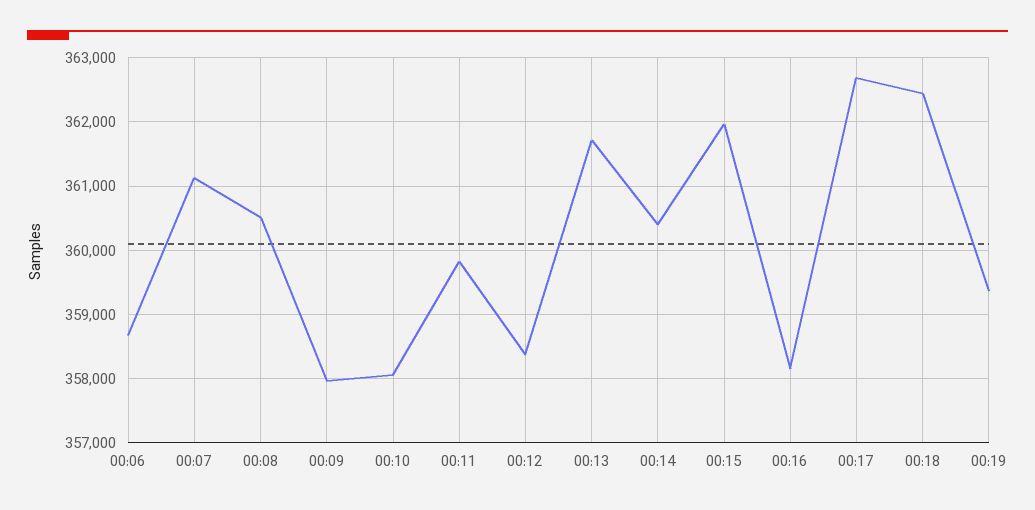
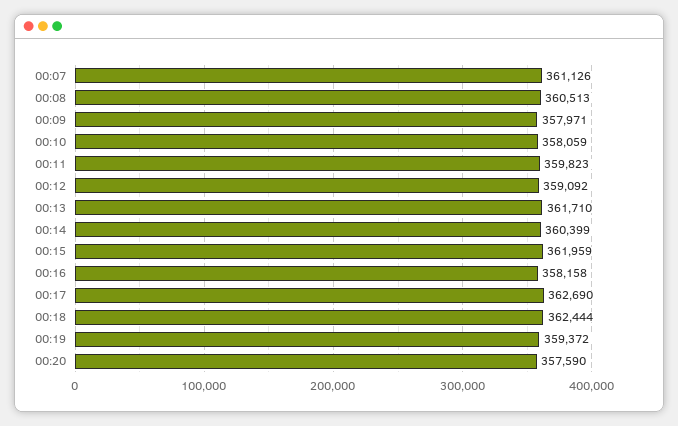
00:06: 358700 -> none
00:12: 358400 -> 359092
00:20: none -> 357590

